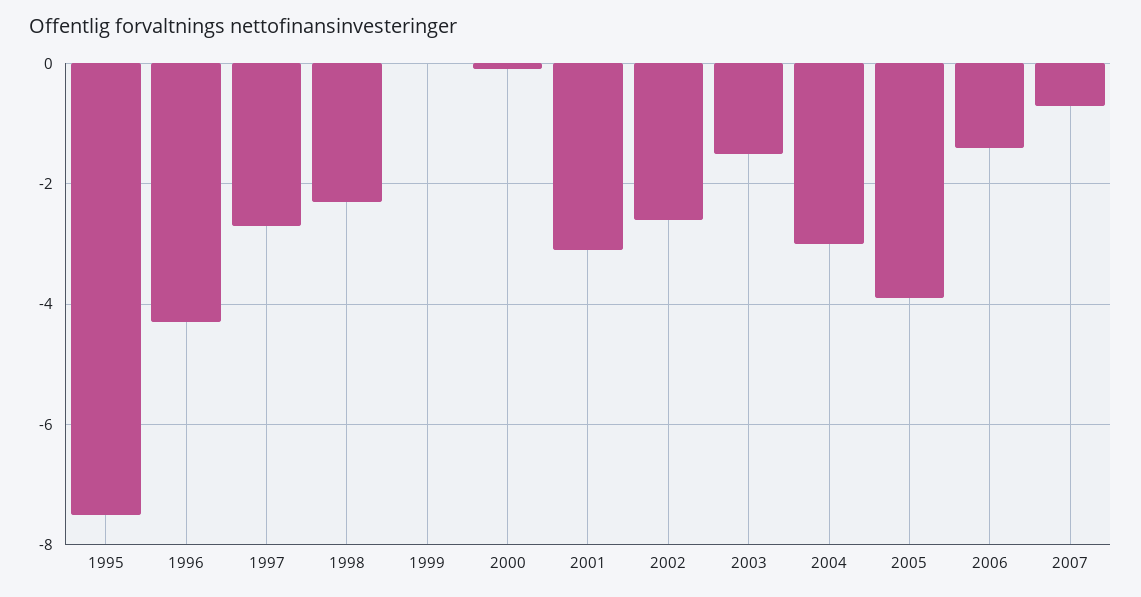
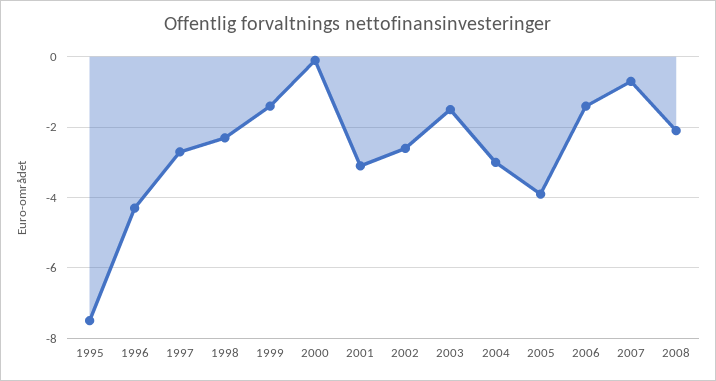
1999: 0 -> -1.5
2008: none -> -2

